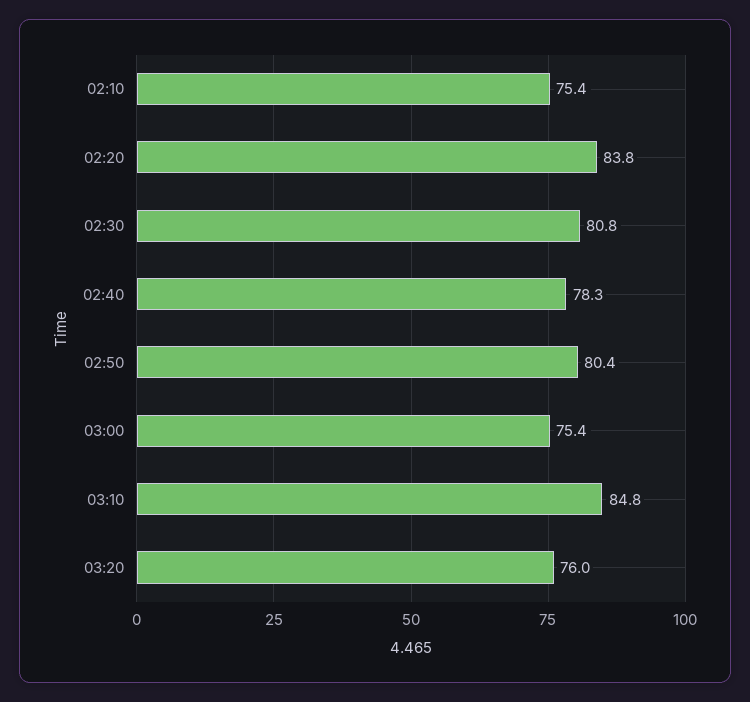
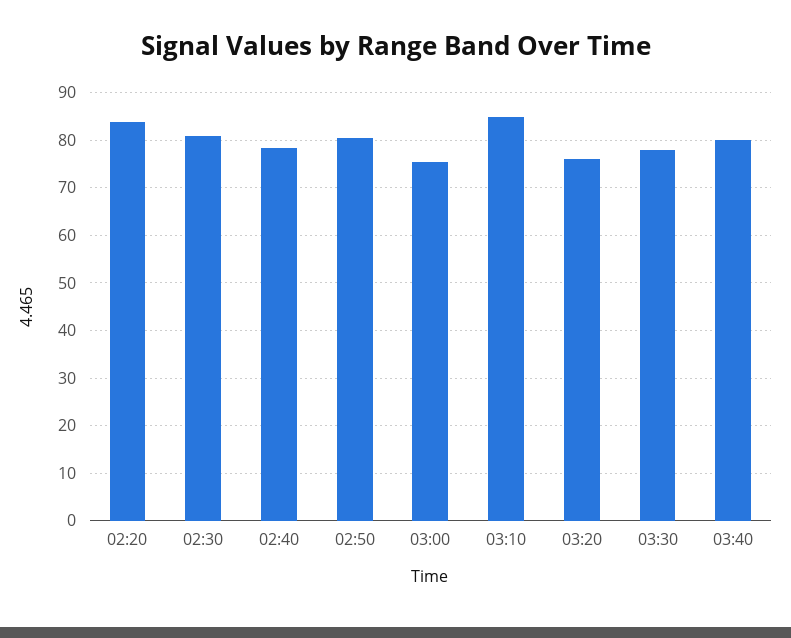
02:10: 75.4 -> none
03:30: none -> 78
03:40: none -> 80

